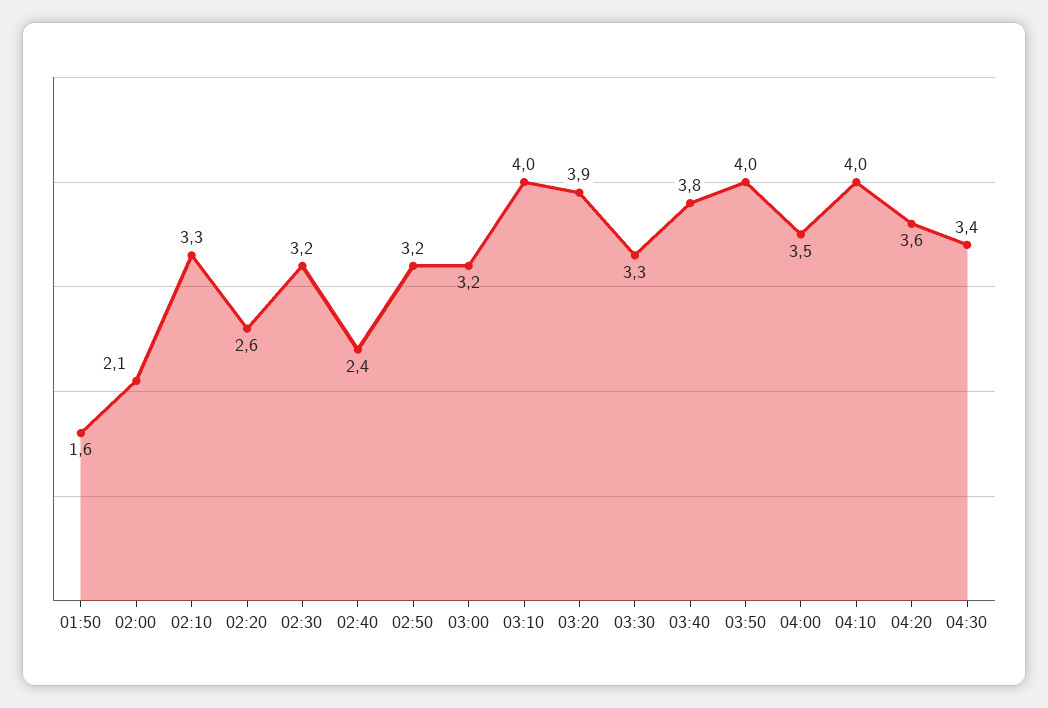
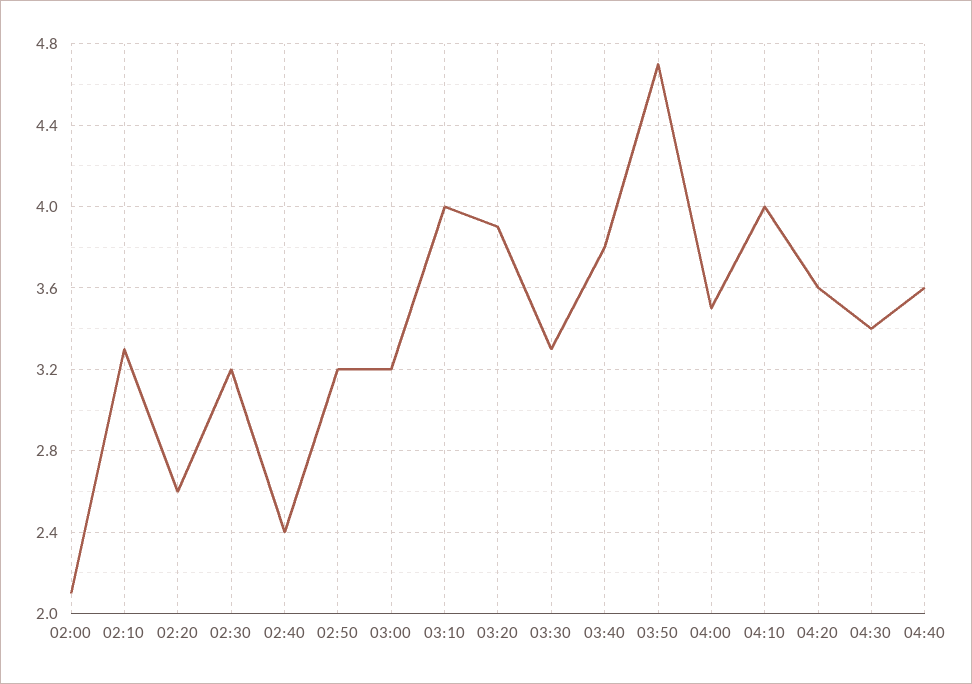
01:50: 1.6 -> none
03:50: 4 -> 4.7
04:40: none -> 3.6

